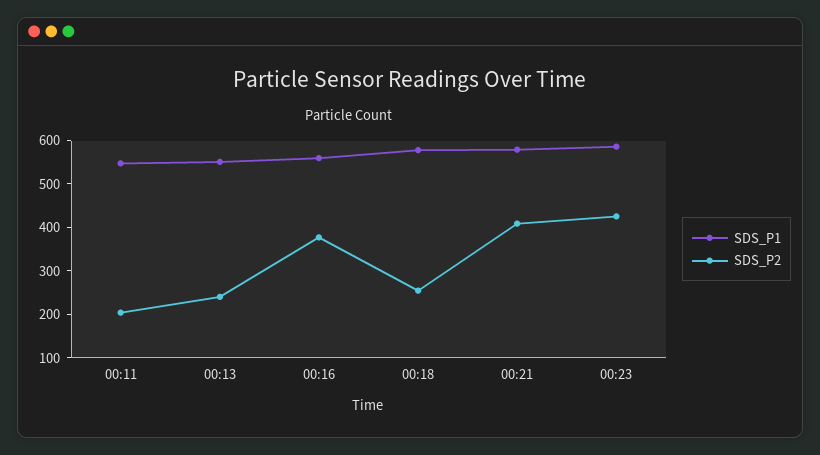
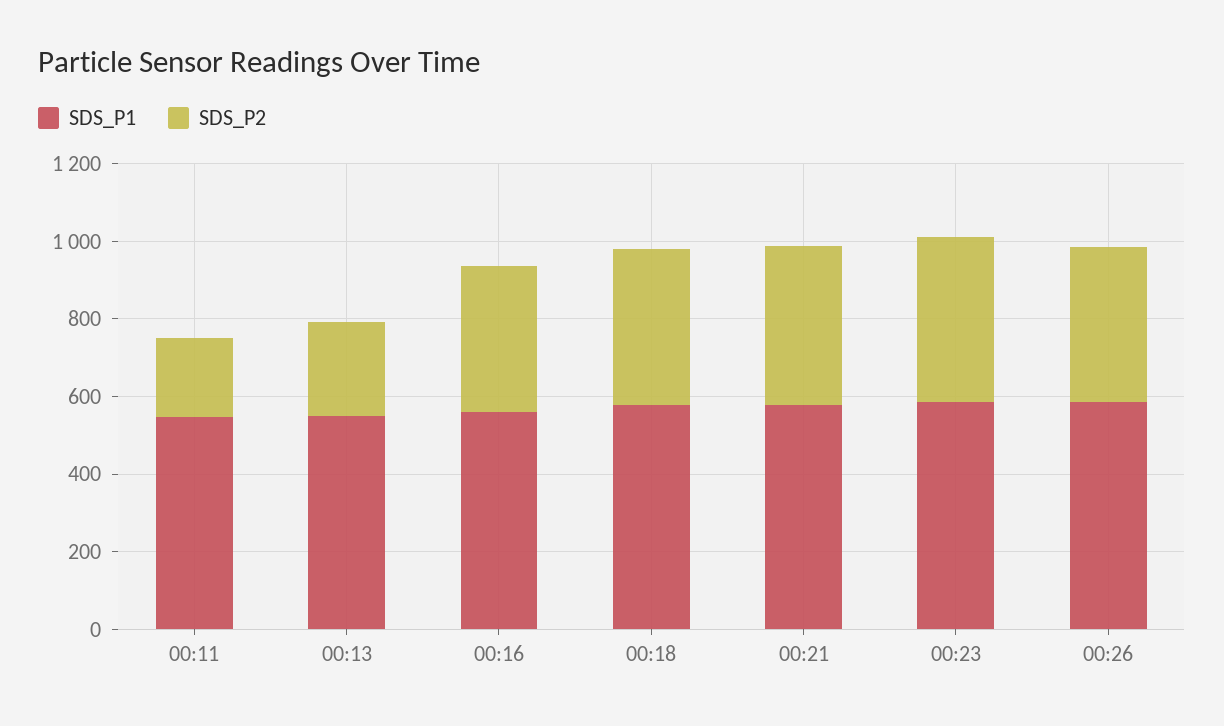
SDS_P2, 00:18: 260 -> 400
SDS_P1, 00:26: none -> 600
SDS_P2, 00:26: none -> 400

